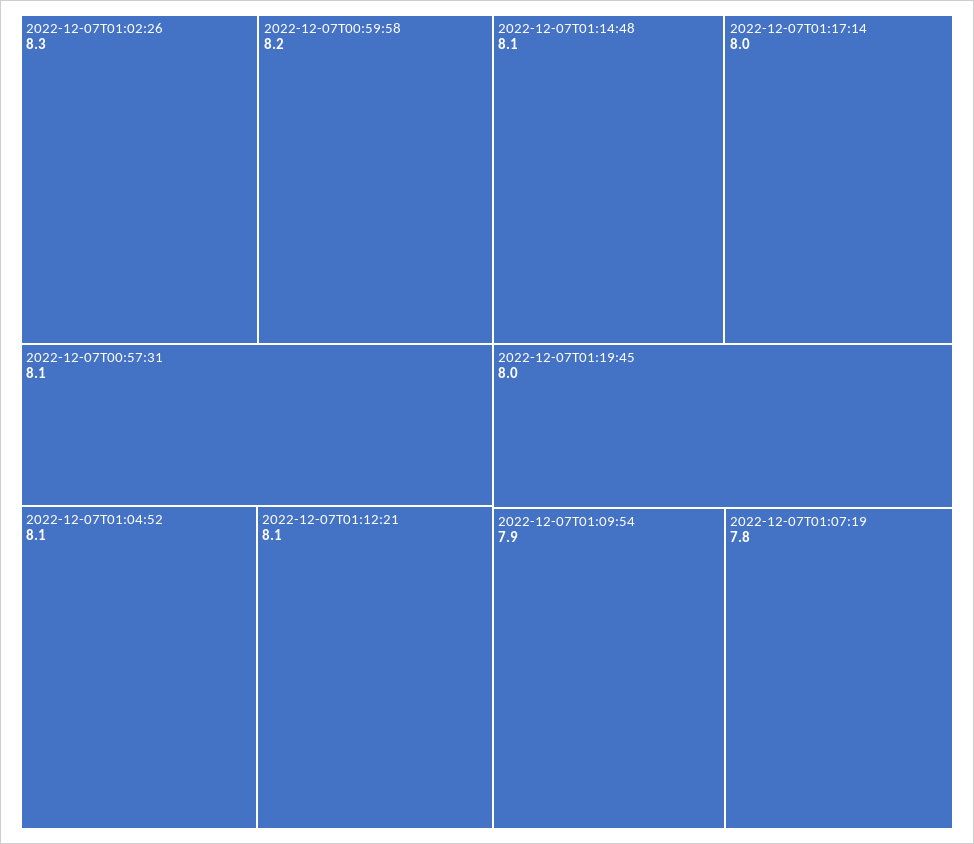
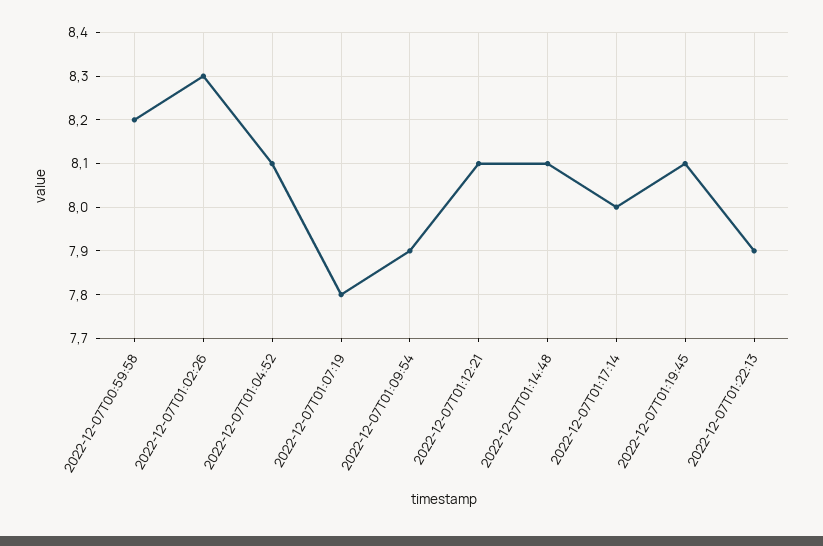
2022-12-07T00:57:31: 8.1 -> none
2022-12-07T01:19:45: 8 -> 8.1
2022-12-07T01:22:13: none -> 7.9

